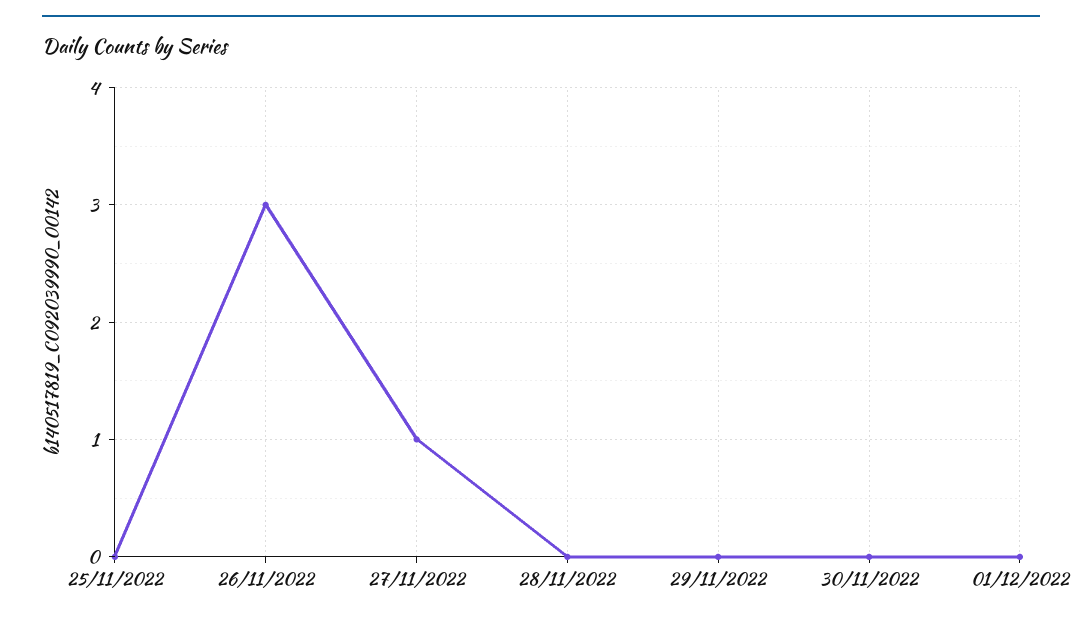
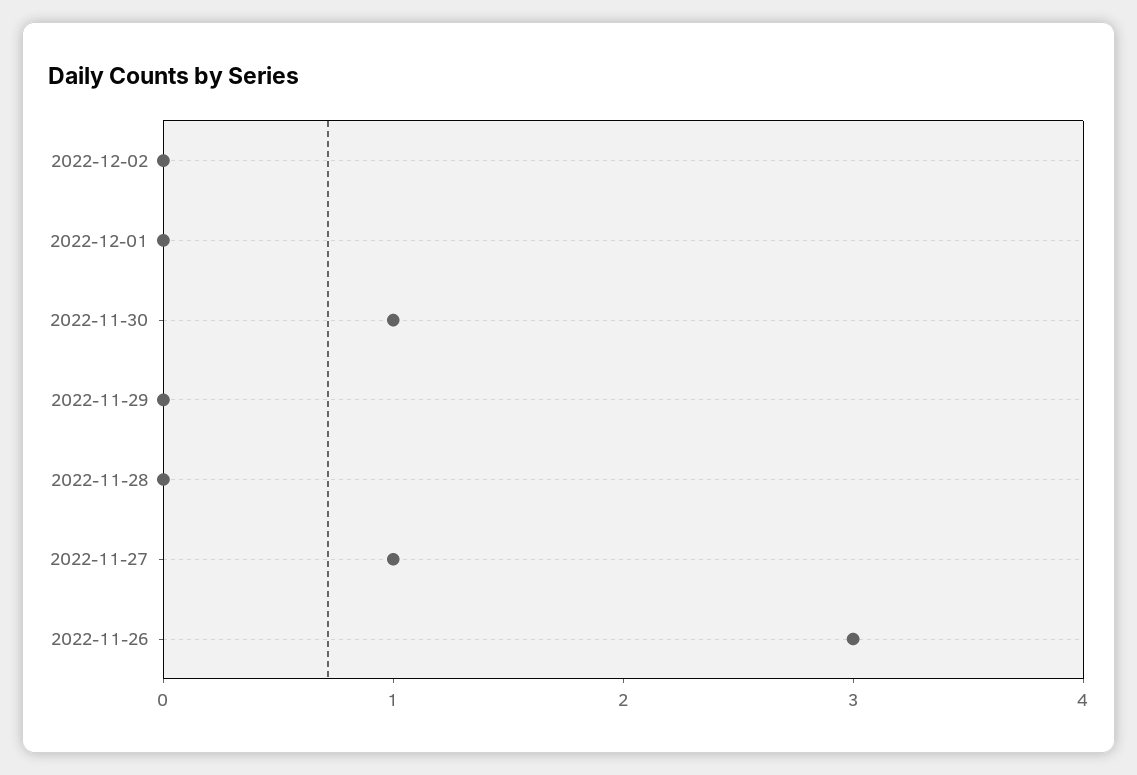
25/11/2022: 0 -> none
30/11/2022: 0 -> 1
2022-12-02: none -> 0

